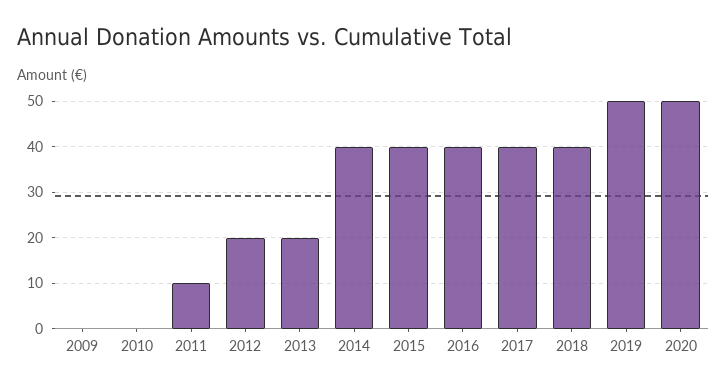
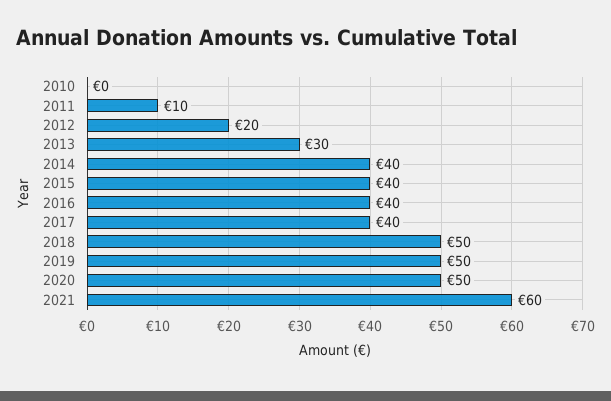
2009: 0 -> none
2013: 20 -> 30
2018: 40 -> 50
2021: none -> 60

